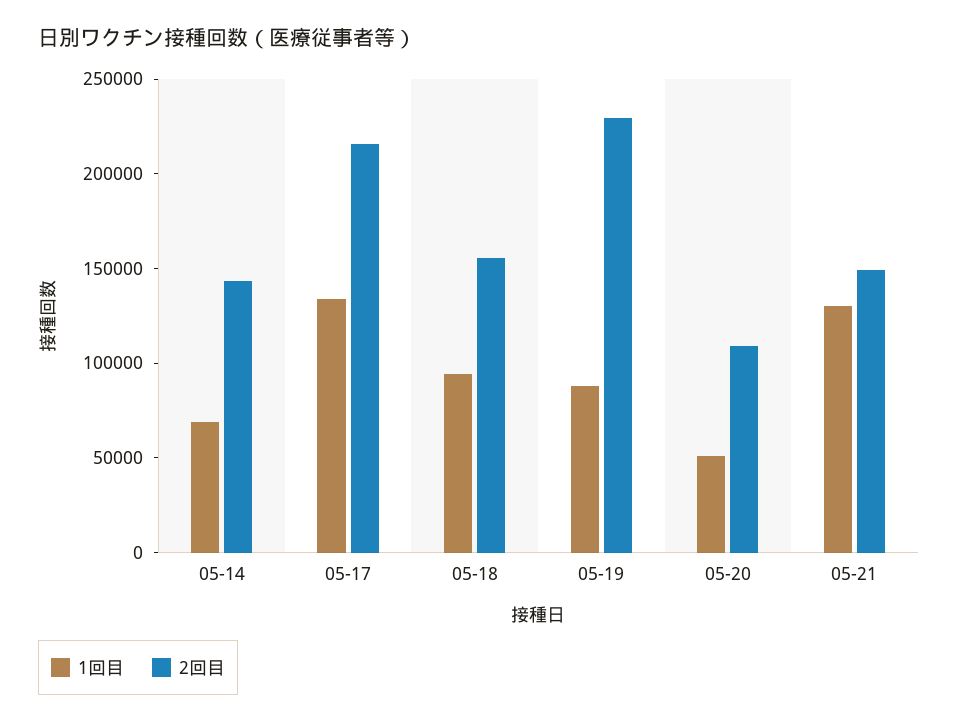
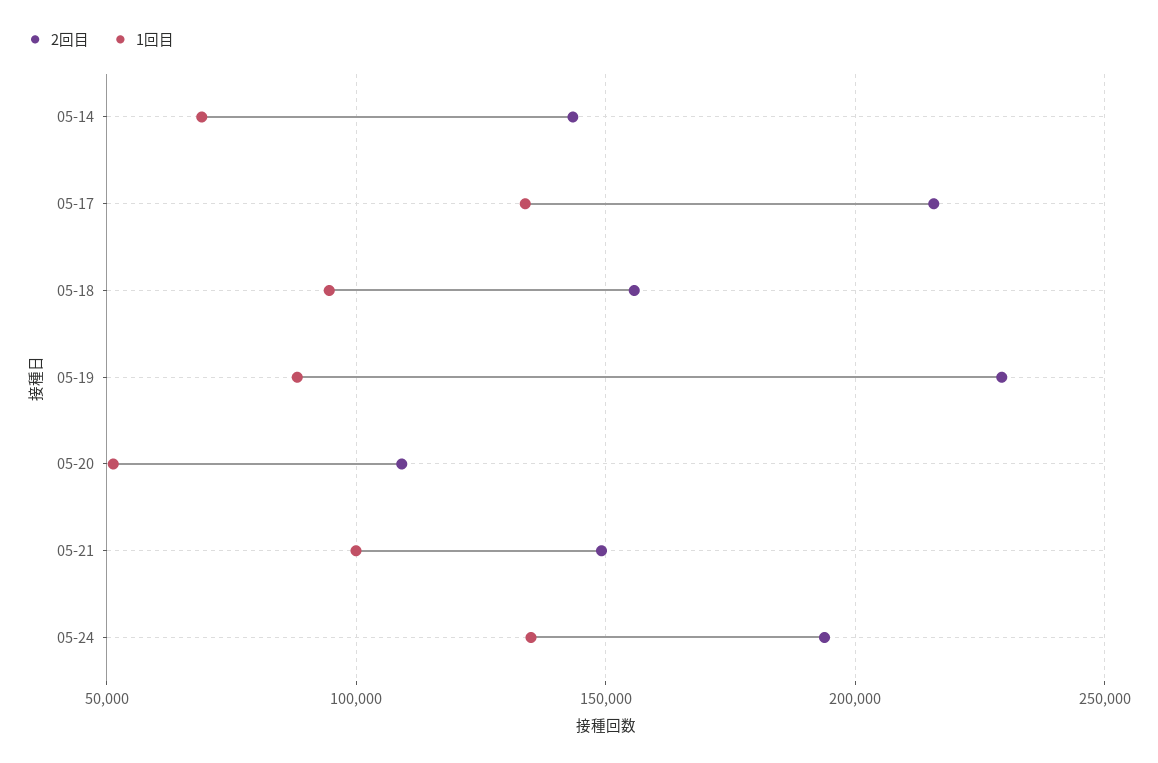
1回目, 05-21: 130000 -> 100000
2回目, 05-24: none -> 195000
1回目, 05-24: none -> 135000

